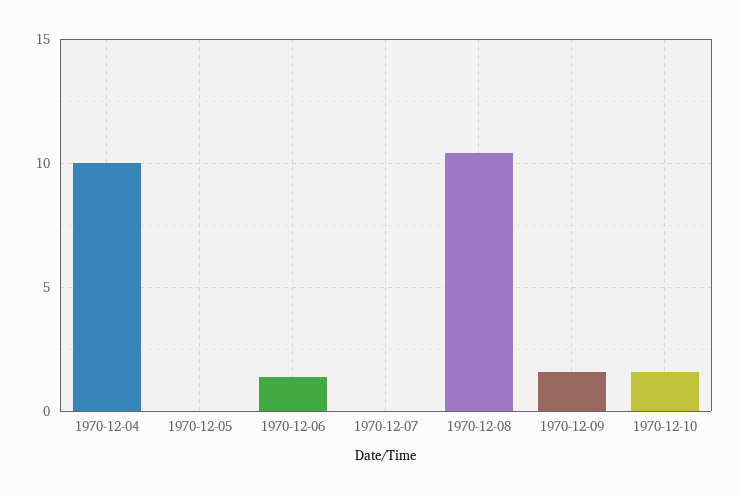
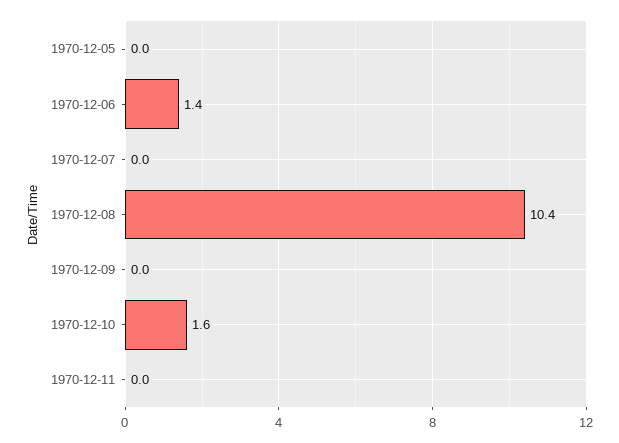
1970-12-04: 10 -> none
1970-12-09: 1.5 -> 0
1970-12-11: none -> 0

